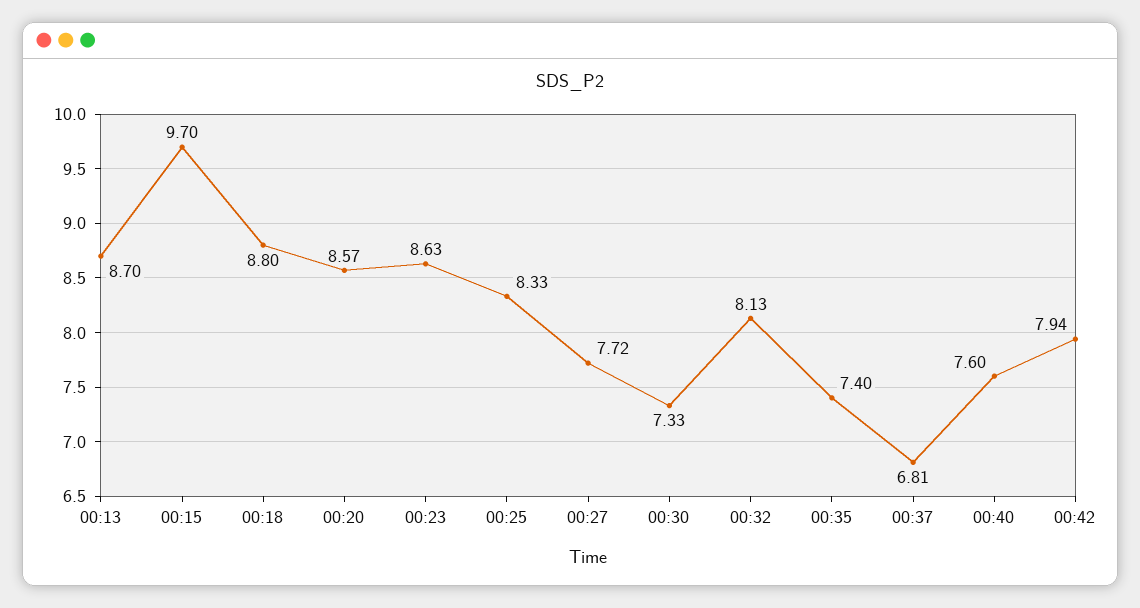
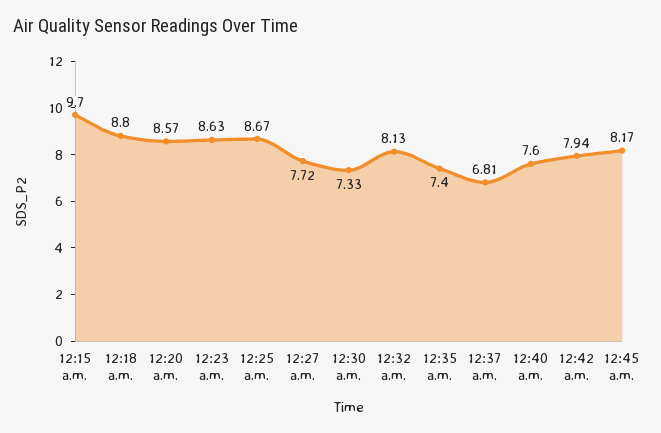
00:13: 8.7 -> none
00:25: 8.33 -> 8.67
12:45 a.m.: none -> 8.17

